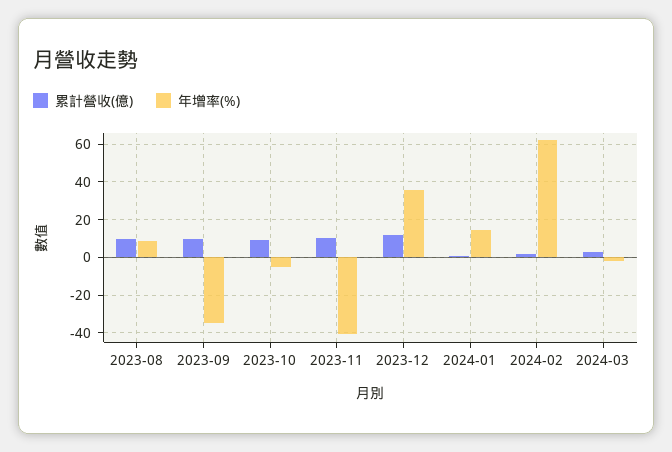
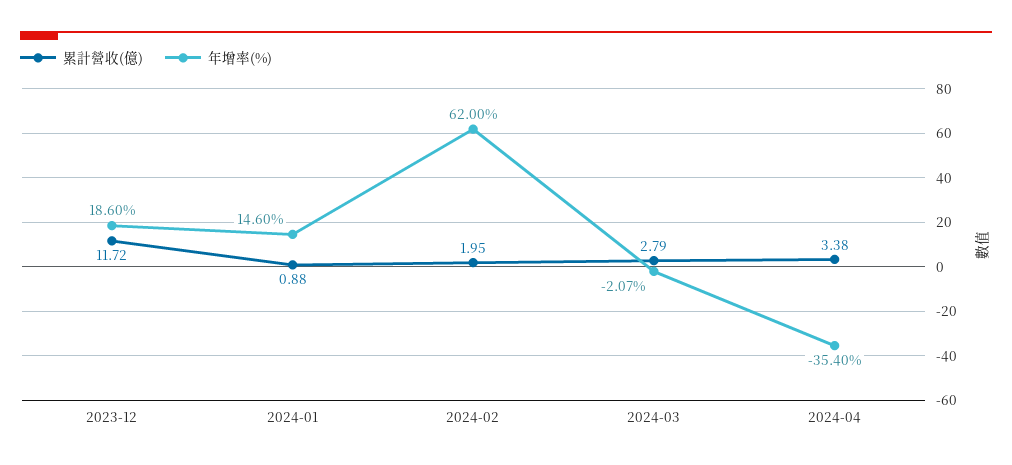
累計營收(億), 2023-08: 10 -> none
年增率(%), 2023-08: 10 -> none
累計營收(億), 2023-09: 10 -> none
年增率(%), 2023-09: -35 -> none
累計營收(億), 2023-10: 10 -> none
年增率(%), 2023-10: -5 -> none
累計營收(億), 2023-11: 10 -> none
年增率(%), 2023-11: -40 -> none
年增率(%), 2023-12: 35 -> 18.6
累計營收(億), 2024-04: none -> 3.38
年增率(%), 2024-04: none -> -35.4

